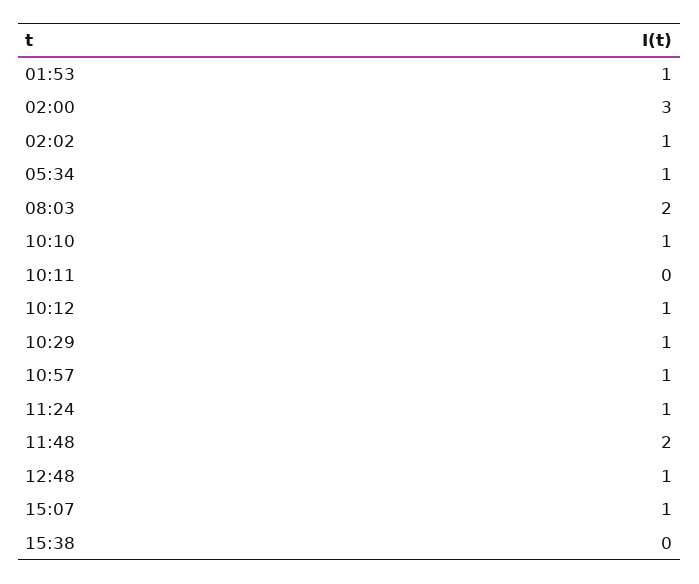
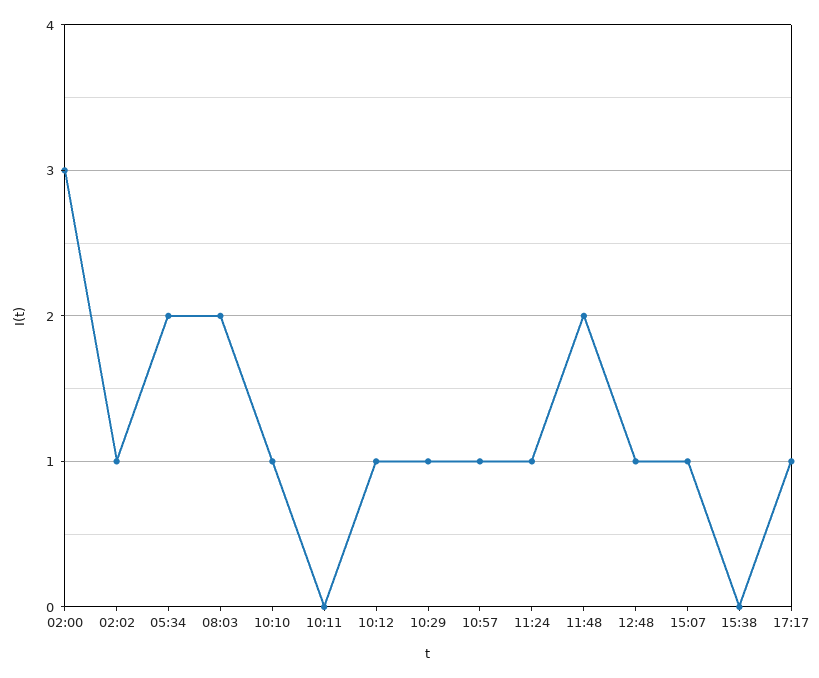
01:53: 1 -> none
05:34: 1 -> 2
17:17: none -> 1

